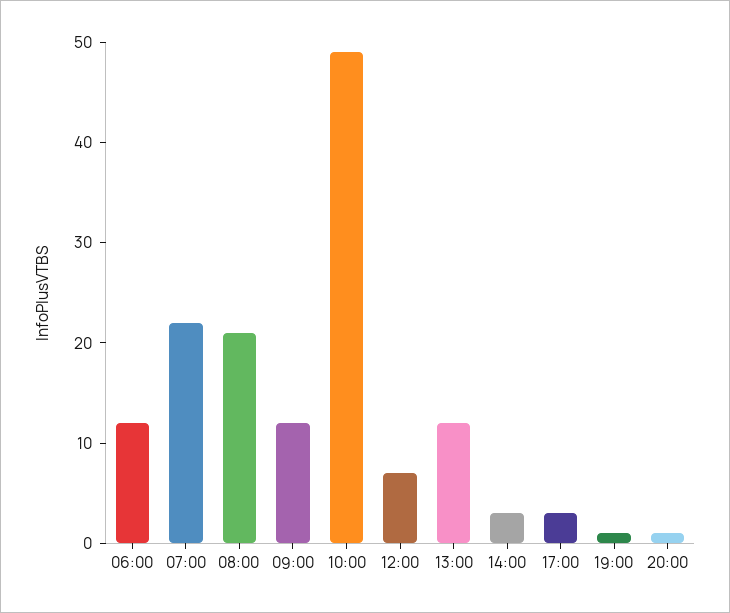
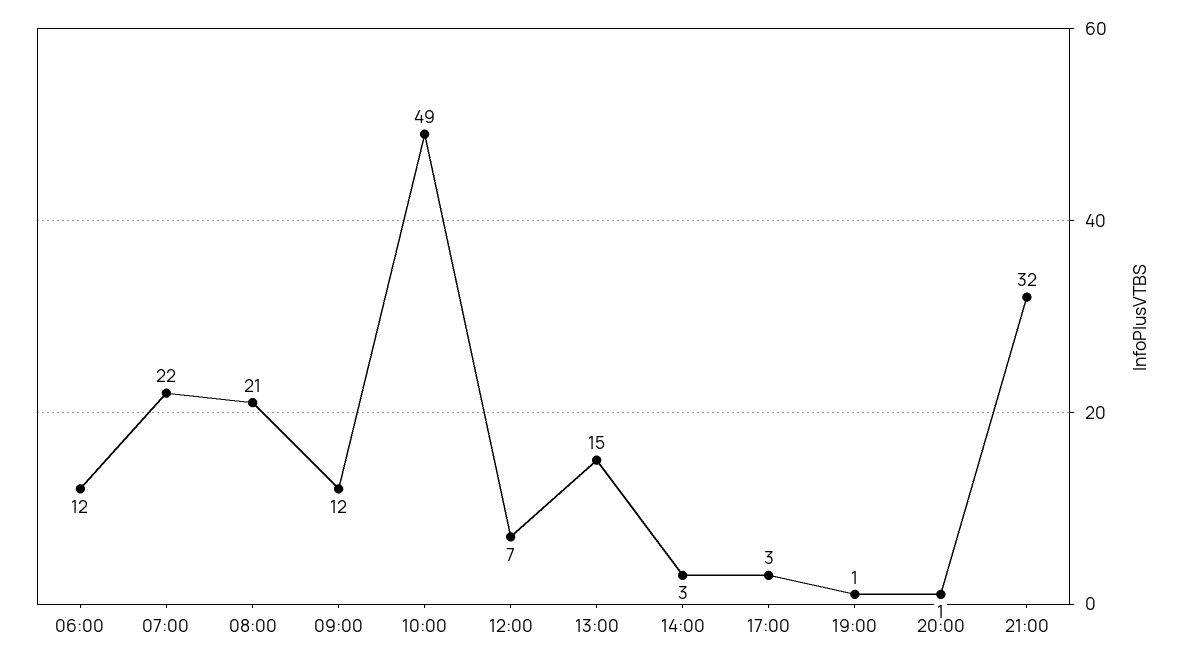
13:00: 12 -> 15
21:00: none -> 32

